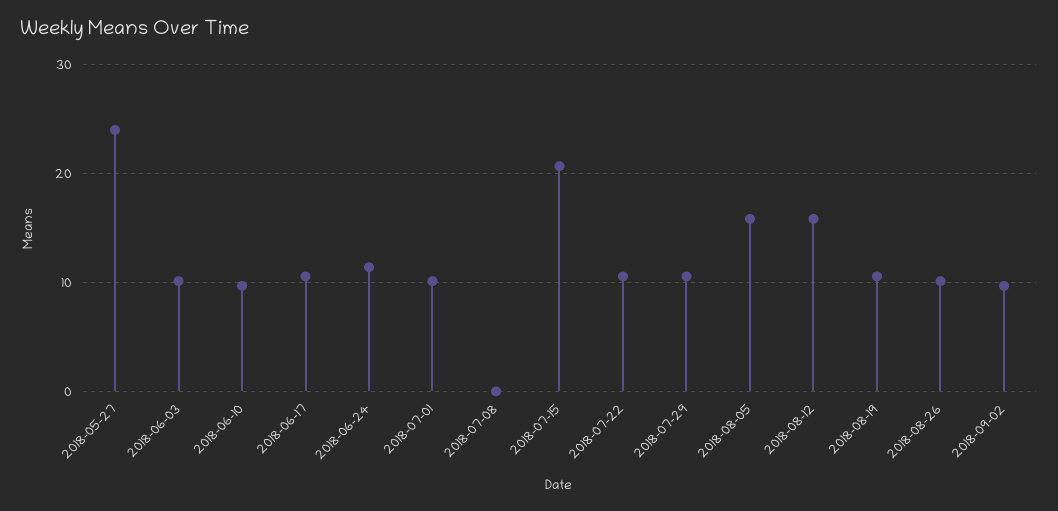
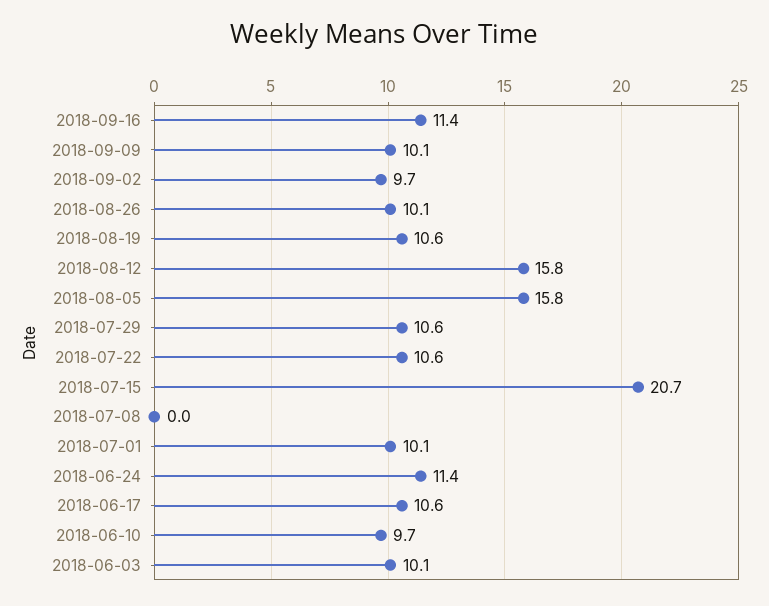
2018-05-27: 24 -> none
2018-09-16: none -> 11.4
2018-09-09: none -> 10.1

